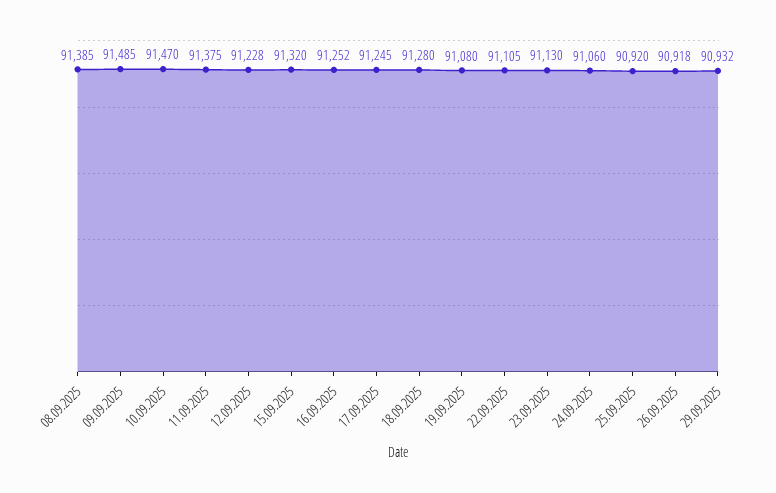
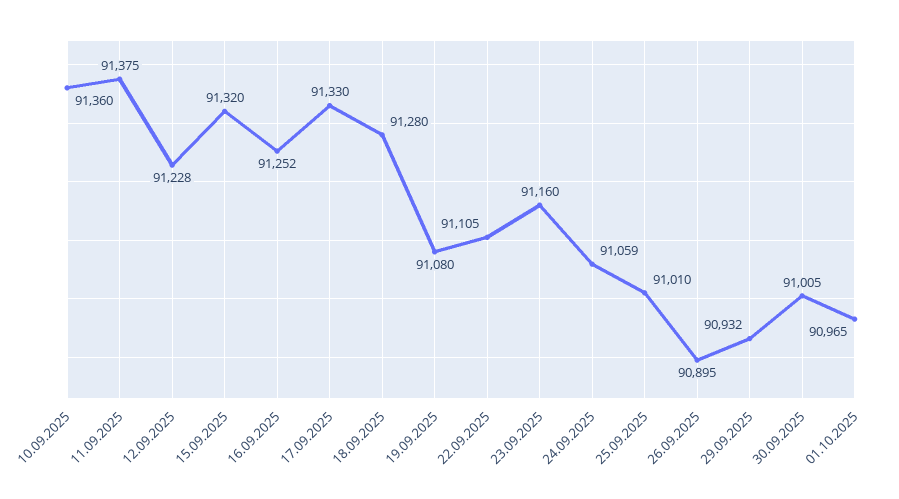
08.09.2025: 91385 -> none
09.09.2025: 91485 -> none
10.09.2025: 91470 -> 91360
17.09.2025: 91245 -> 91330
23.09.2025: 91130 -> 91160
24.09.2025: 91060 -> 91059
25.09.2025: 90920 -> 91010
26.09.2025: 90918 -> 90895
30.09.2025: none -> 91005
01.10.2025: none -> 90965

